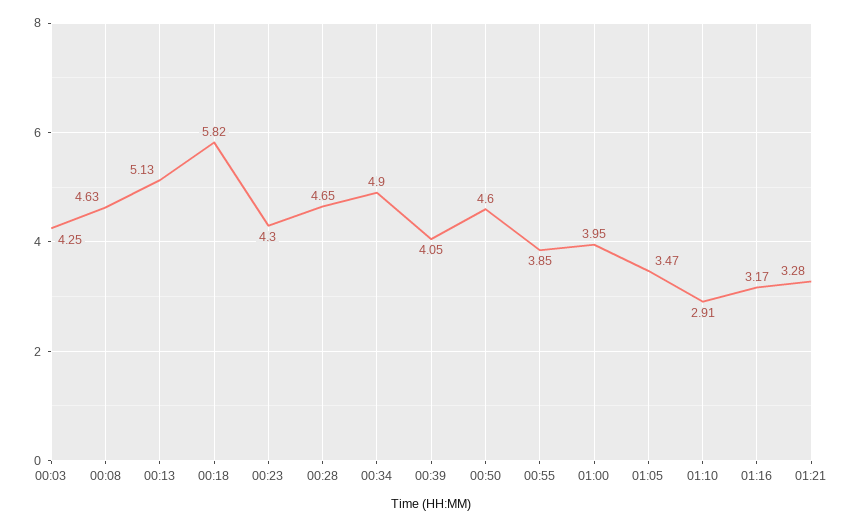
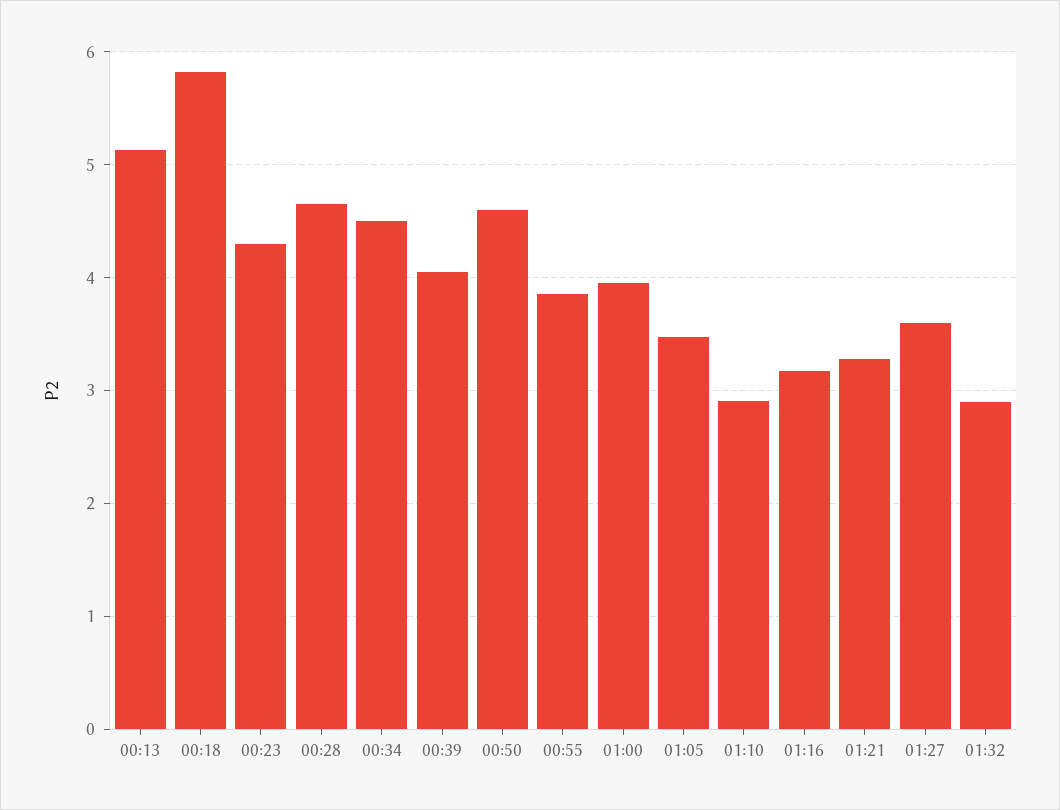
00:03: 4.25 -> none
00:08: 4.63 -> none
00:34: 4.9 -> 4.5
01:27: none -> 3.6
01:32: none -> 2.9

